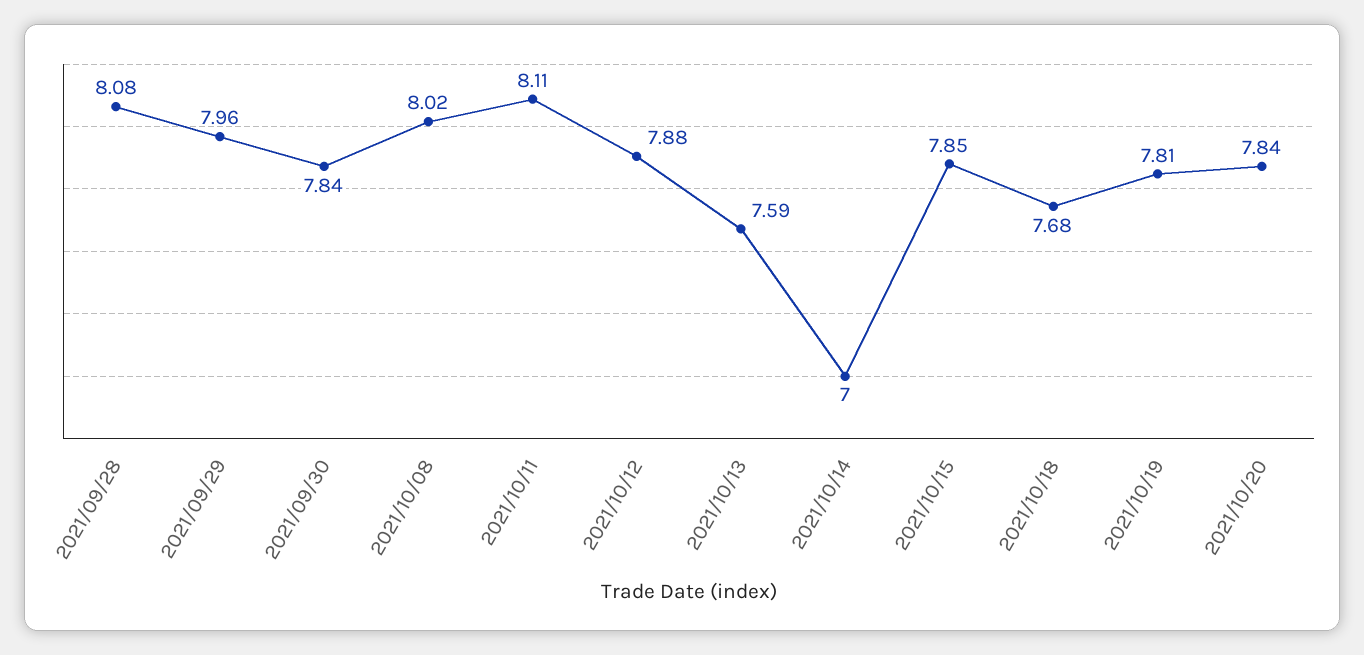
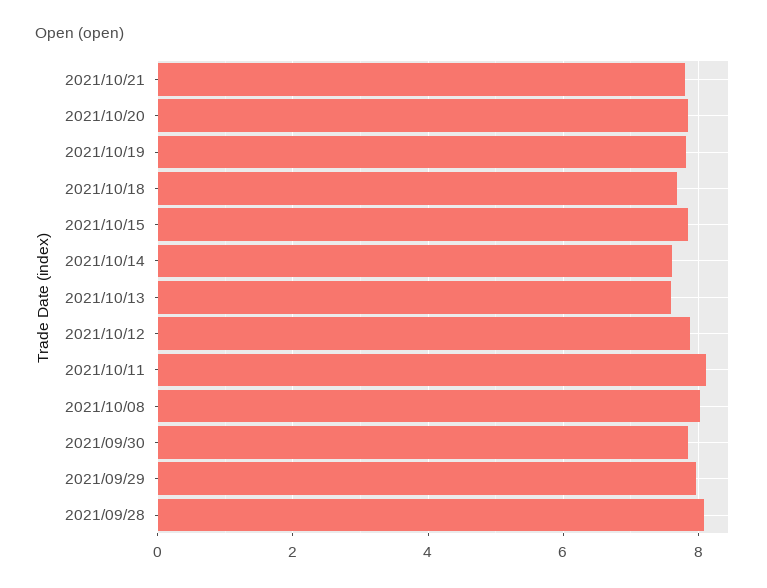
2021/10/14: 7 -> 7.6
2021/10/21: none -> 7.8

